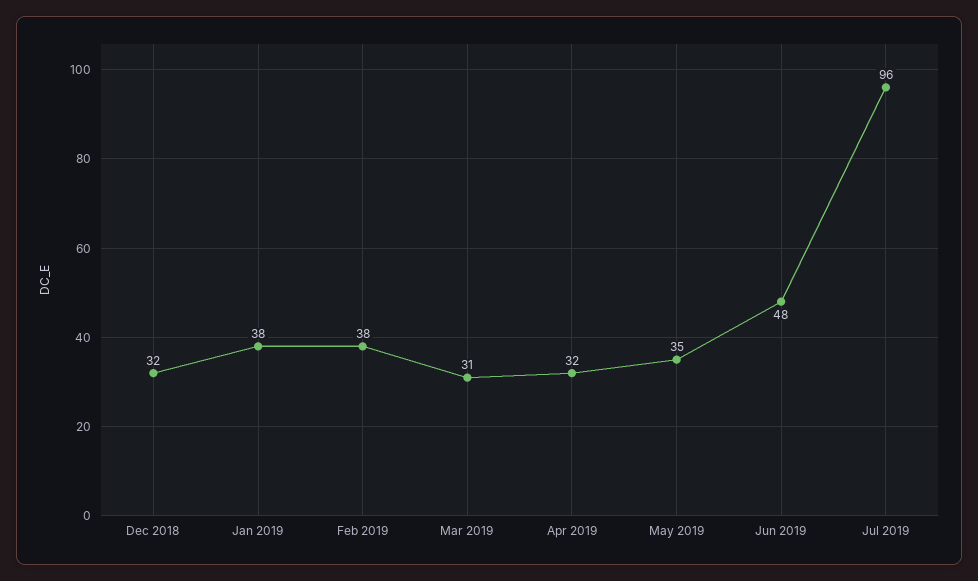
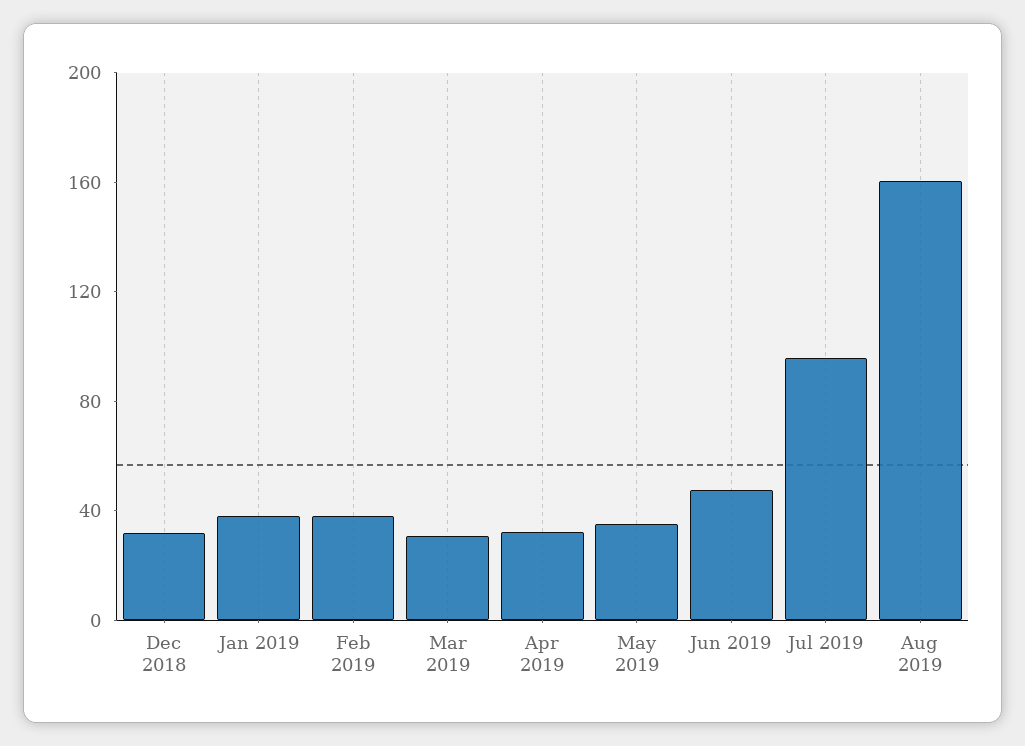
Aug 2019: none -> 160

